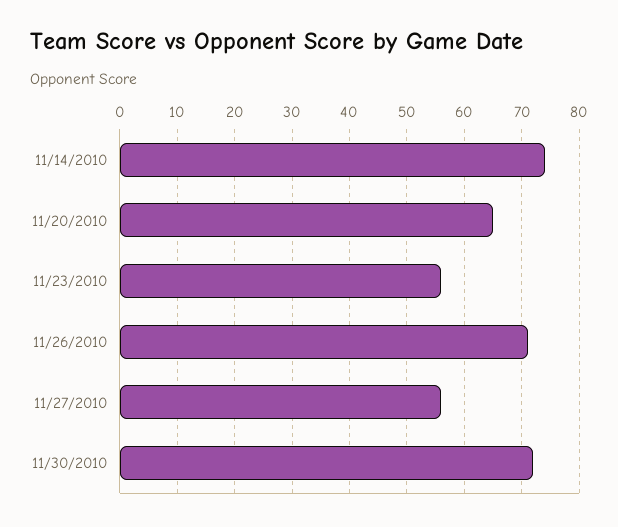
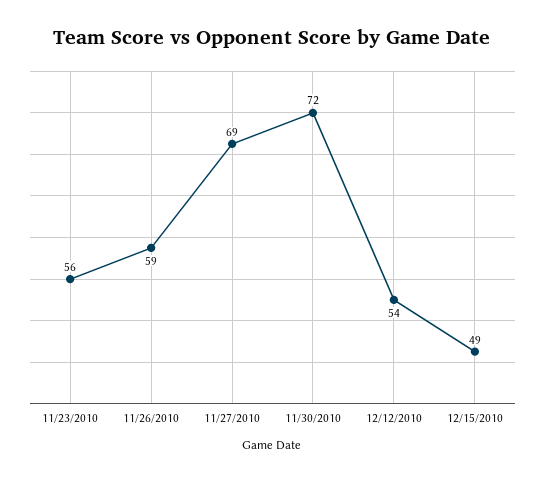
11/14/2010: 75 -> none
11/20/2010: 65 -> none
11/26/2010: 70 -> 59
11/27/2010: 55 -> 69
12/12/2010: none -> 54
12/15/2010: none -> 49

